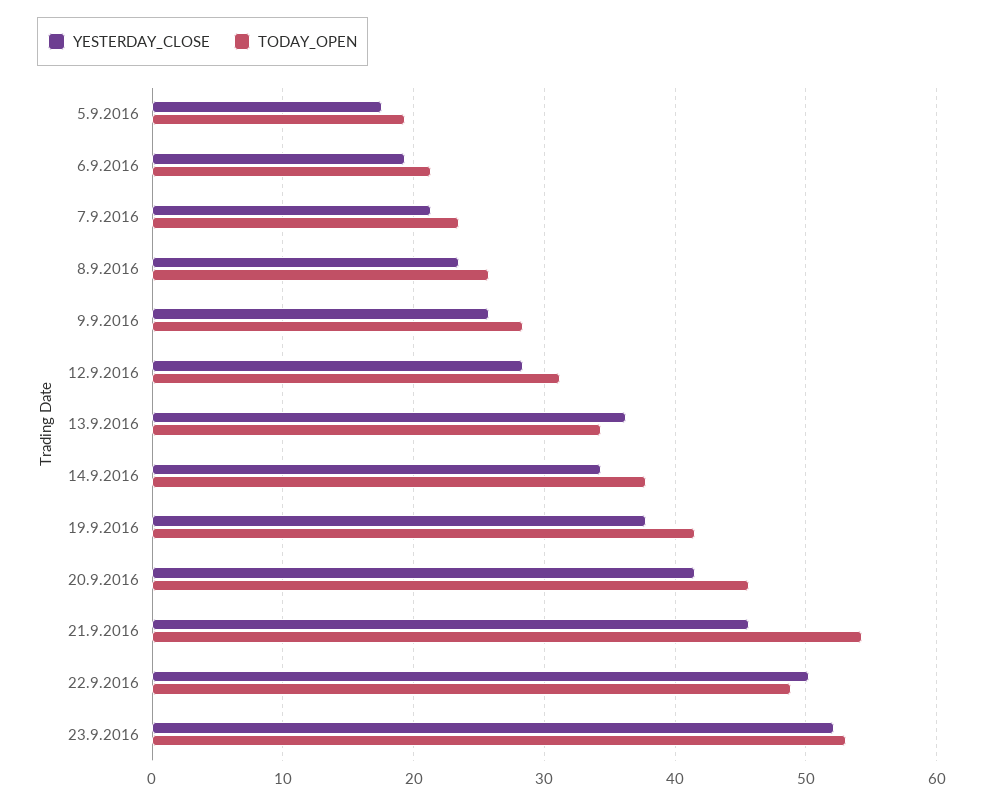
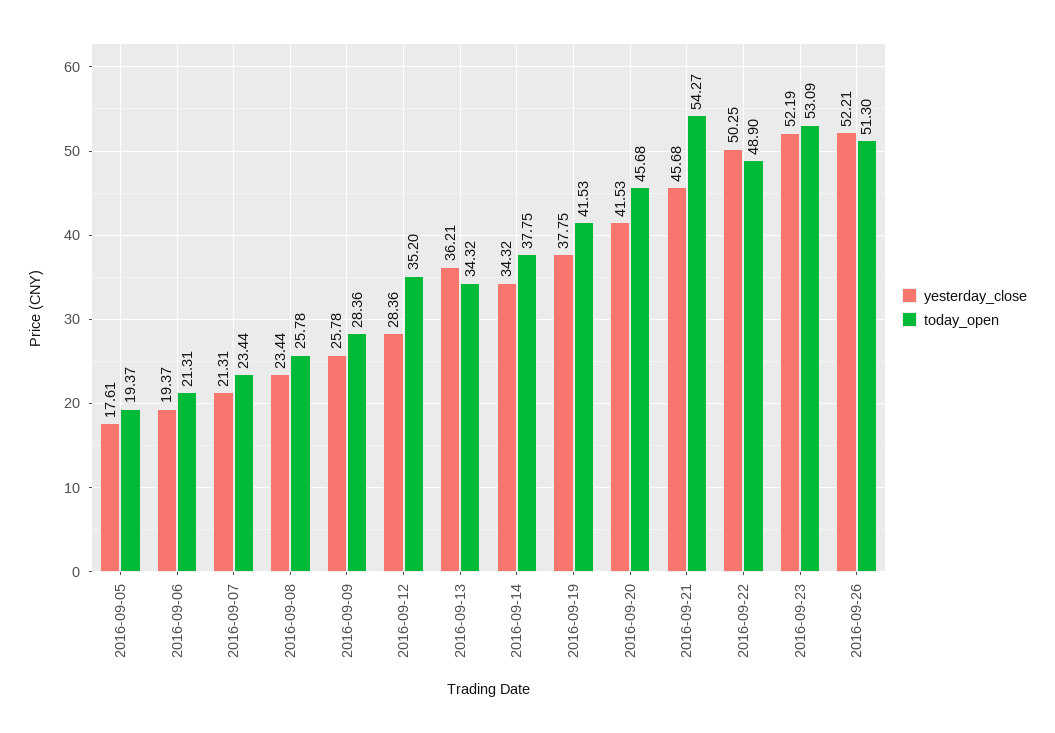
TODAY_OPEN, 12.9.2016: 31 -> 35.2
YESTERDAY_CLOSE, 2016-09-26: none -> 52.21
TODAY_OPEN, 2016-09-26: none -> 51.3

